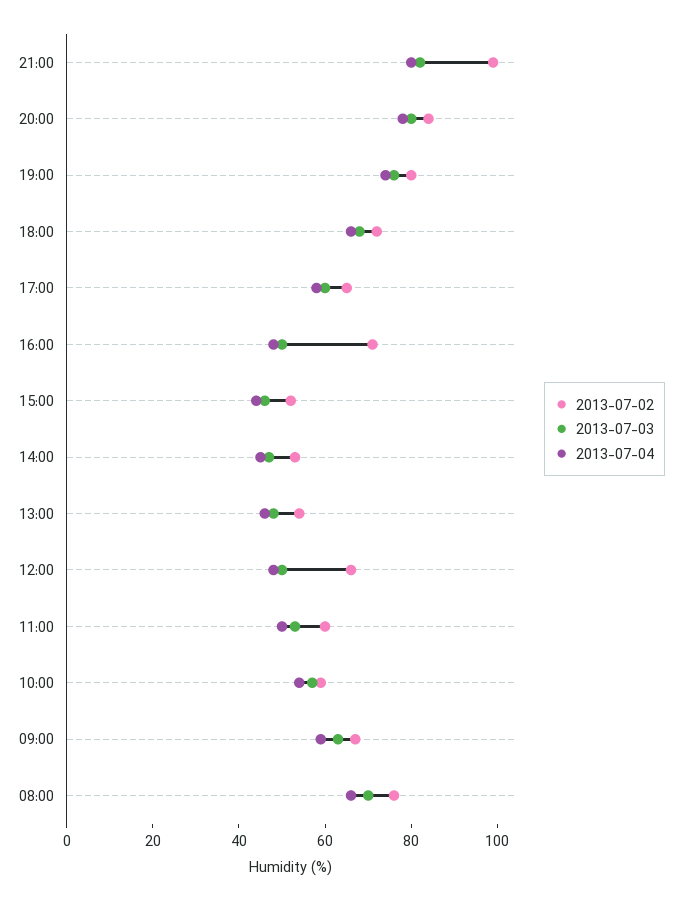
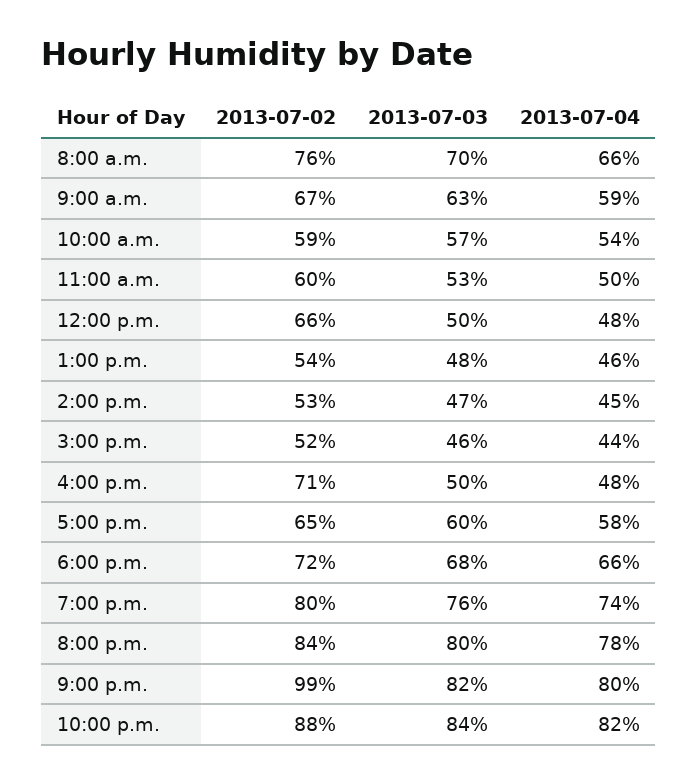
2013-07-02, 10:00 p.m.: none -> 88
2013-07-03, 10:00 p.m.: none -> 84
2013-07-04, 10:00 p.m.: none -> 82

